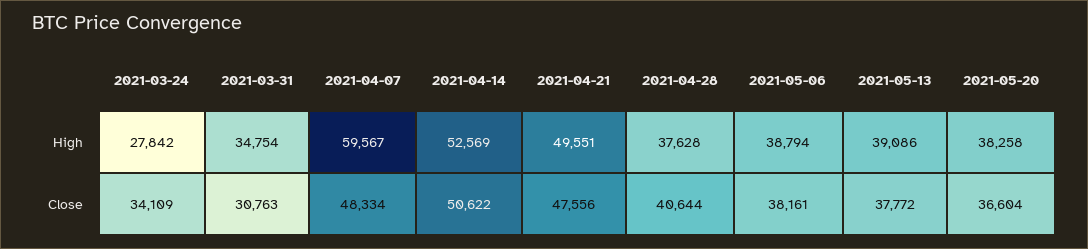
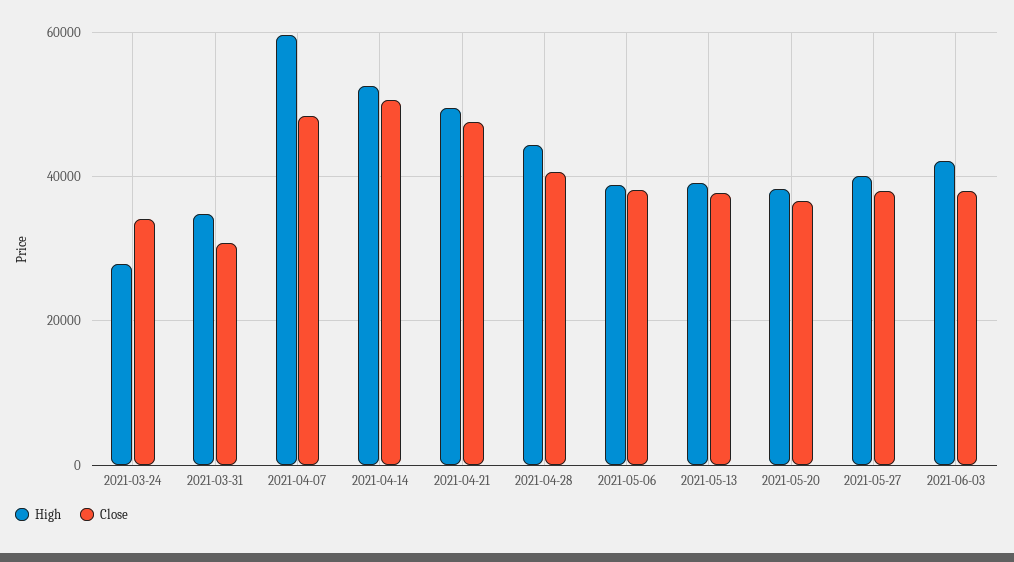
High, 2021-04-28: 37628 -> 44000
High, 2021-05-27: none -> 40000
Close, 2021-05-27: none -> 38000
High, 2021-06-03: none -> 42000
Close, 2021-06-03: none -> 38000

